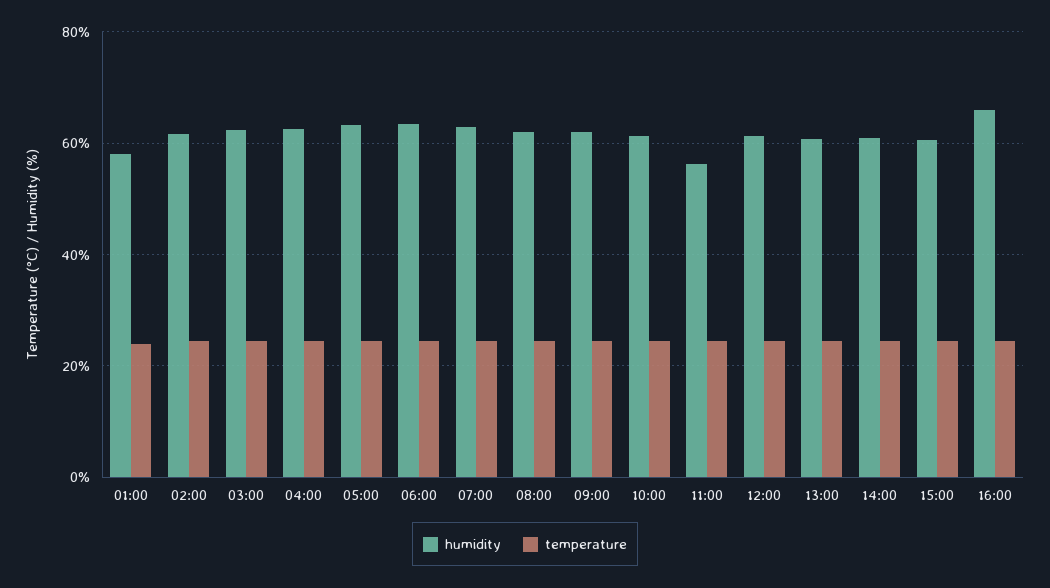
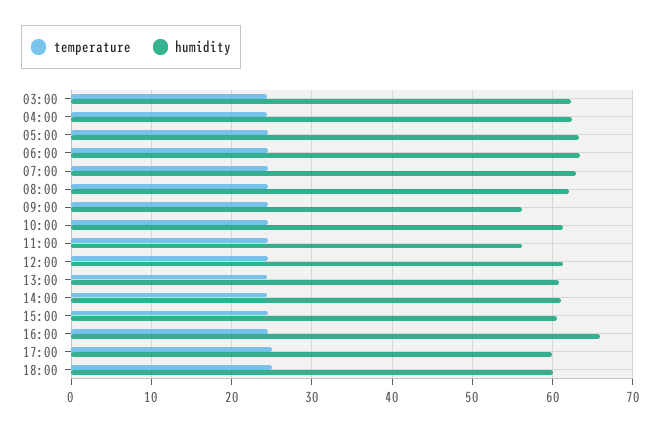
humidity, 01:00: 58 -> none
temperature, 01:00: 24 -> none
humidity, 02:00: 62 -> none
temperature, 02:00: 24 -> none
humidity, 09:00: 62 -> 56
temperature, 17:00: none -> 25
humidity, 17:00: none -> 60
temperature, 18:00: none -> 25
humidity, 18:00: none -> 60

